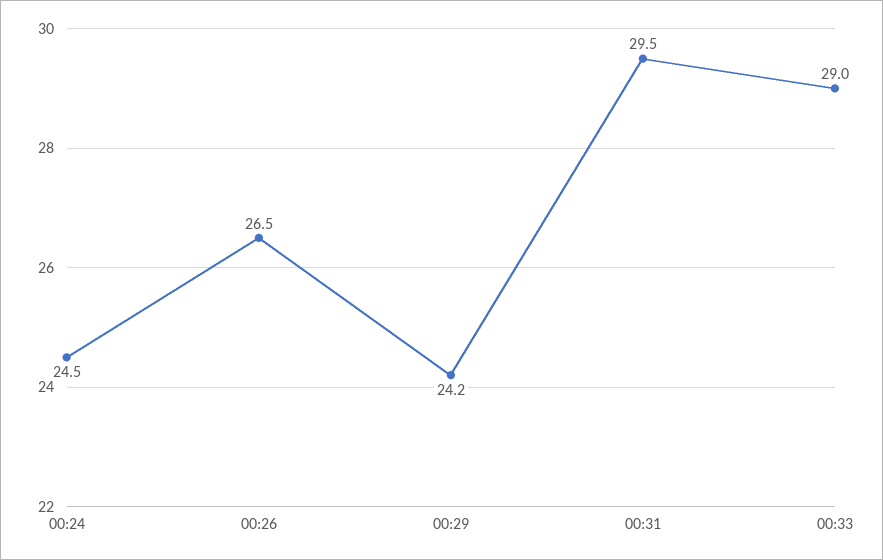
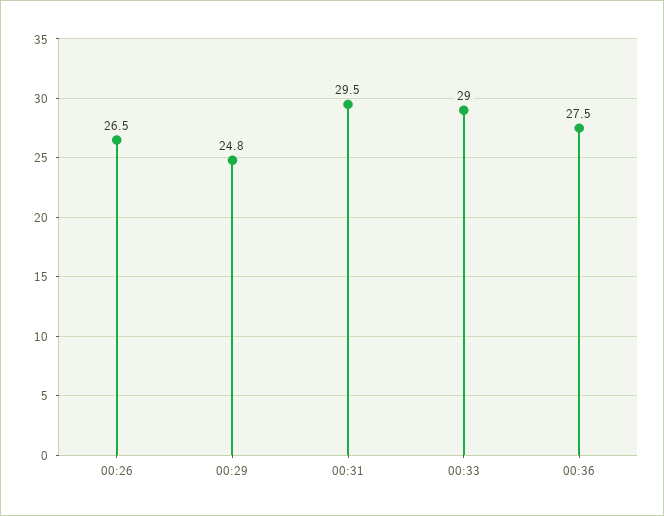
00:24: 24.5 -> none
00:29: 24.2 -> 24.8
00:36: none -> 27.5

